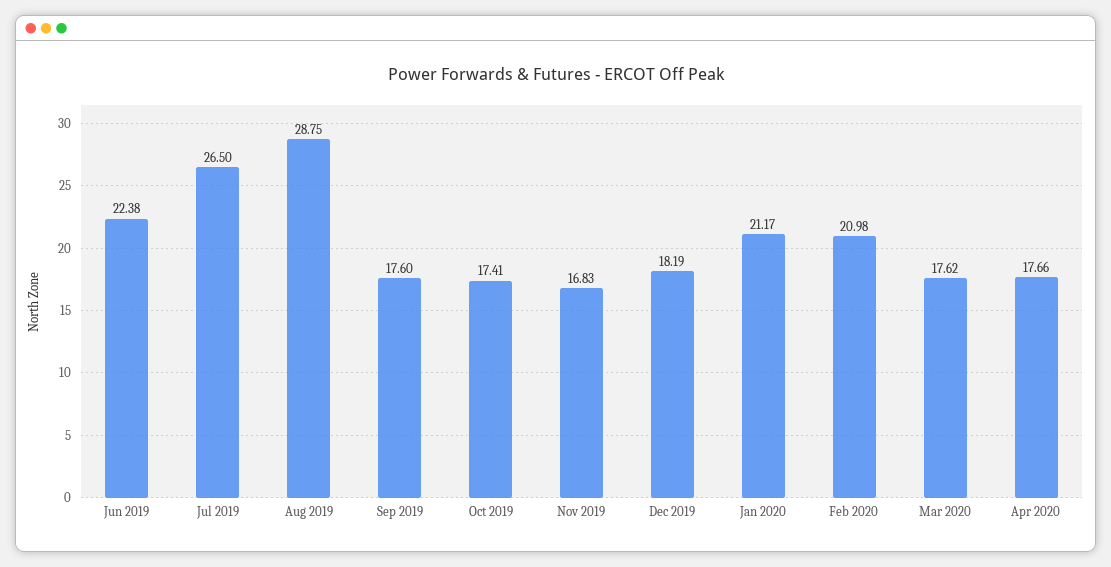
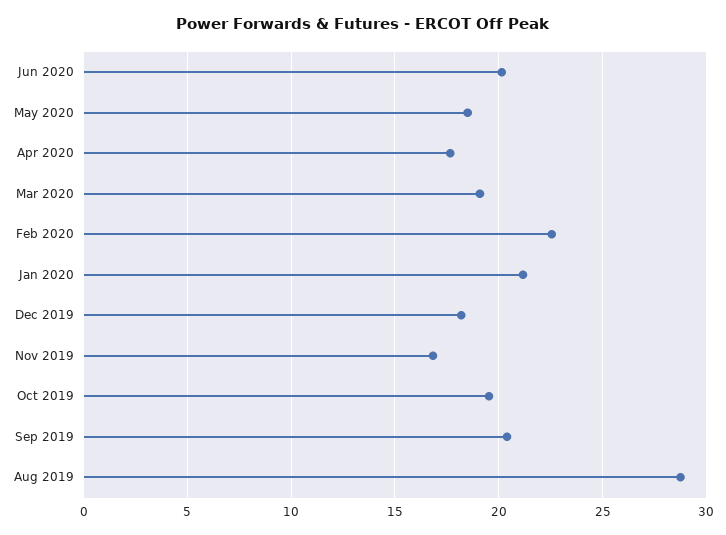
Jun 2019: 22.38 -> none
Jul 2019: 26.5 -> none
Sep 2019: 17.6 -> 20.5
Oct 2019: 17.41 -> 19.5
Feb 2020: 20.98 -> 22.5
Mar 2020: 17.62 -> 19
Jun 2020: none -> 20
May 2020: none -> 18.5

